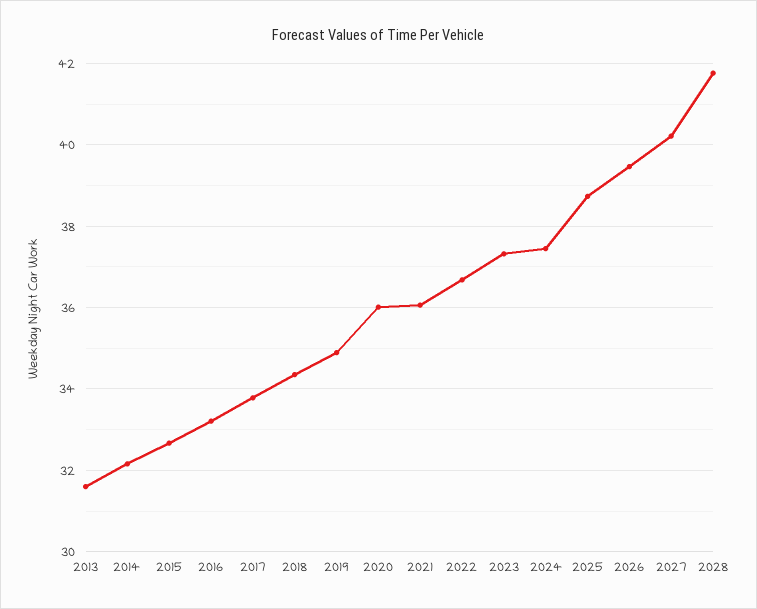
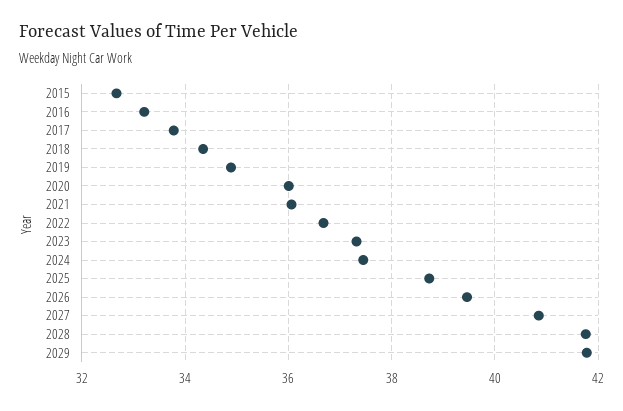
2013: 31.6 -> none
2014: 32.2 -> none
2027: 40.2 -> 40.8
2029: none -> 41.8

